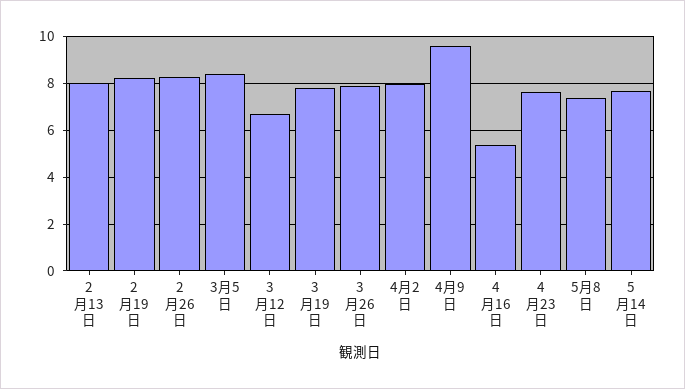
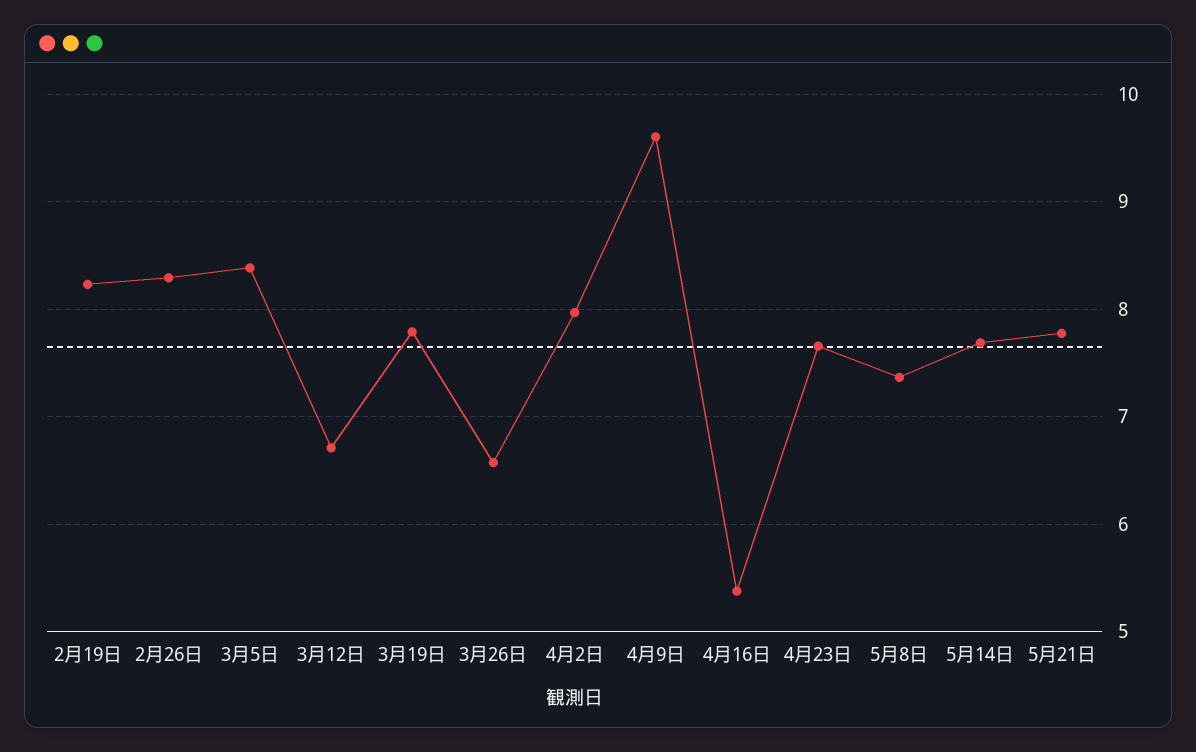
2月13日: 8 -> none
3月26日: 8 -> 6.6
5月21日: none -> 7.8

